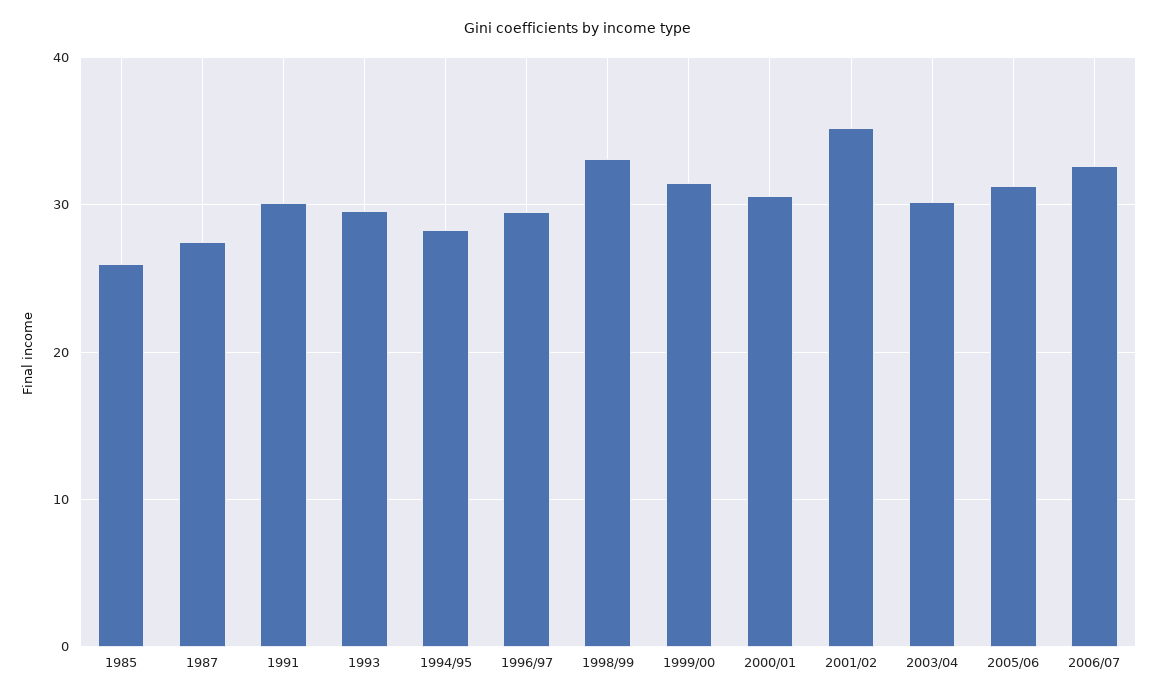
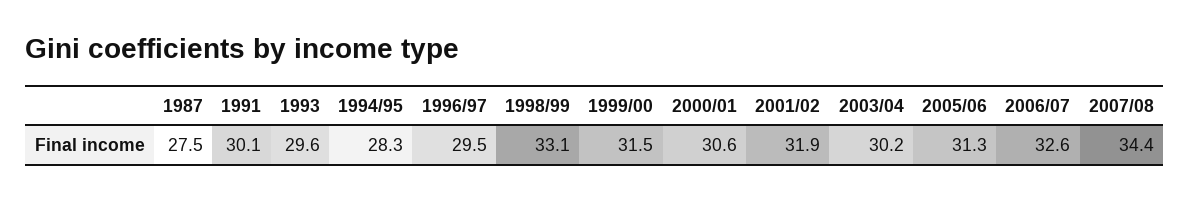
1985: 26 -> none
2001/02: 35 -> 31.9
2007/08: none -> 34.4

